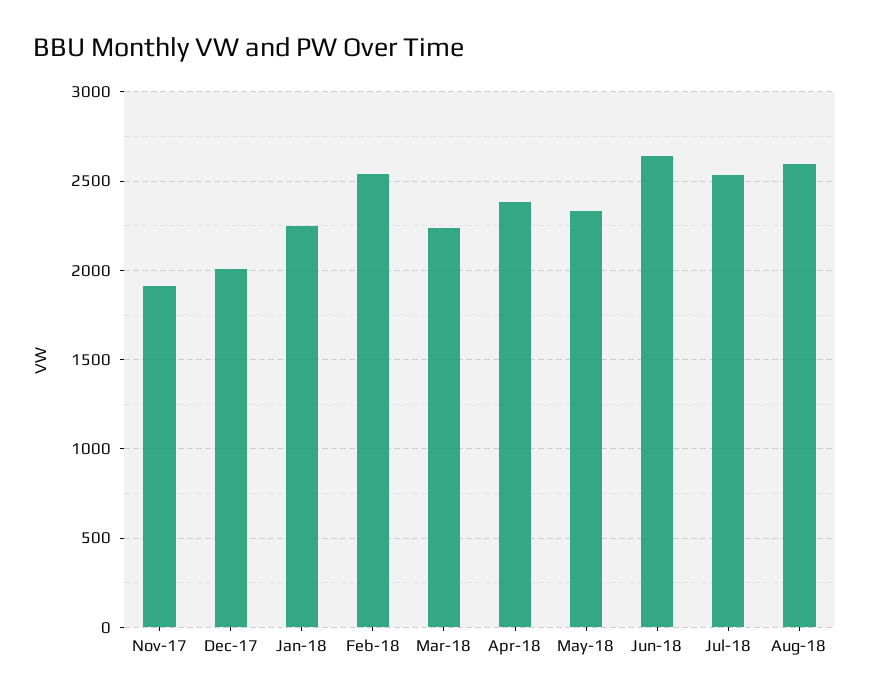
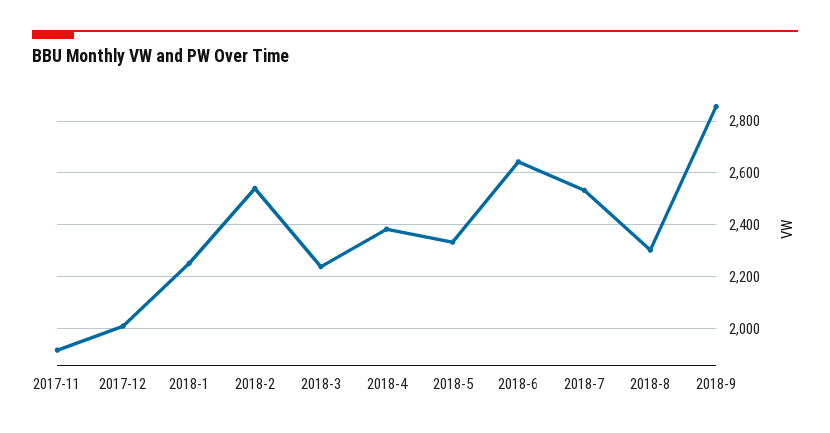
Aug-18: 2600 -> 2300
2018-9: none -> 2850

